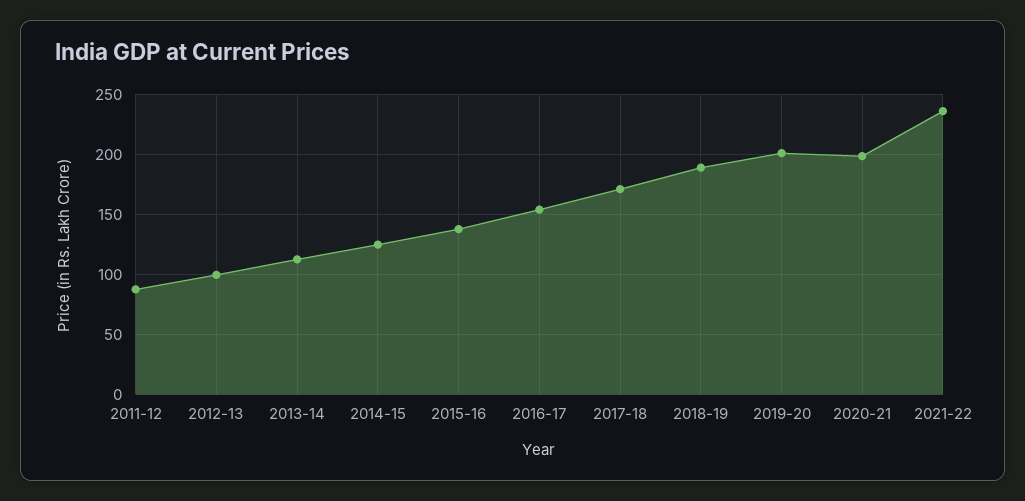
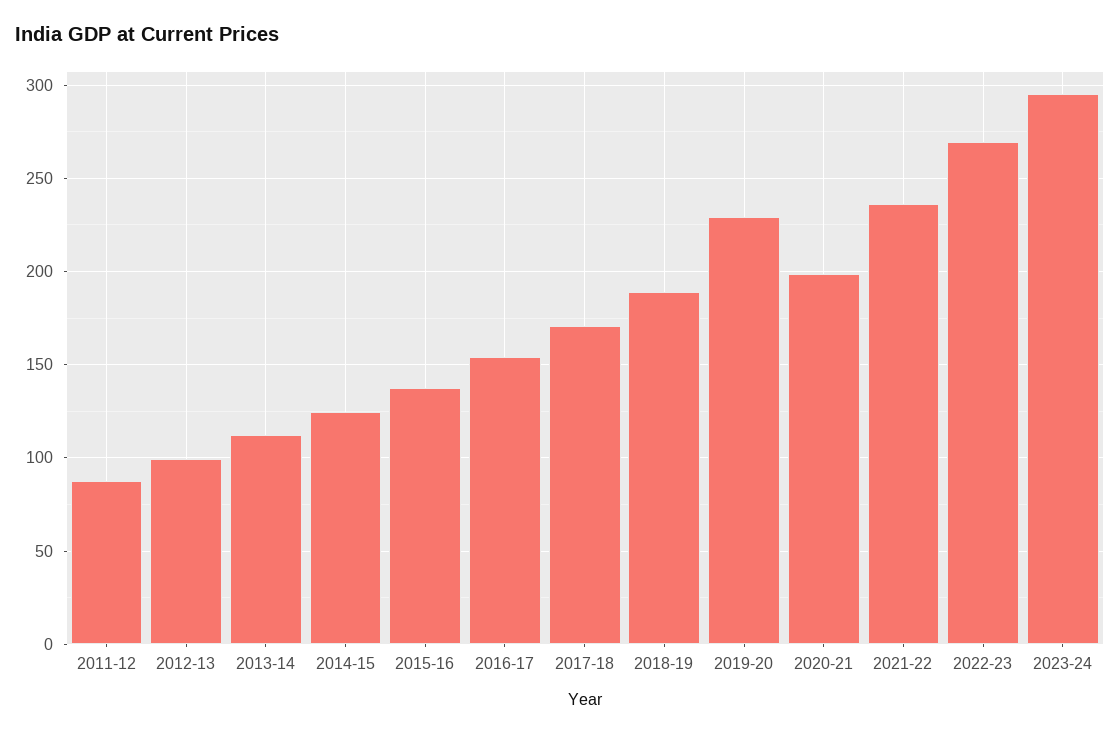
2019-20: 200 -> 230
2022-23: none -> 270
2023-24: none -> 295

